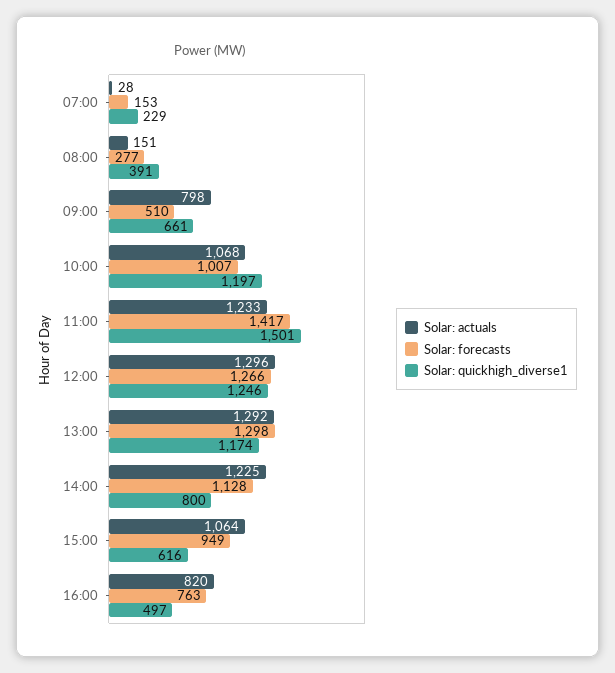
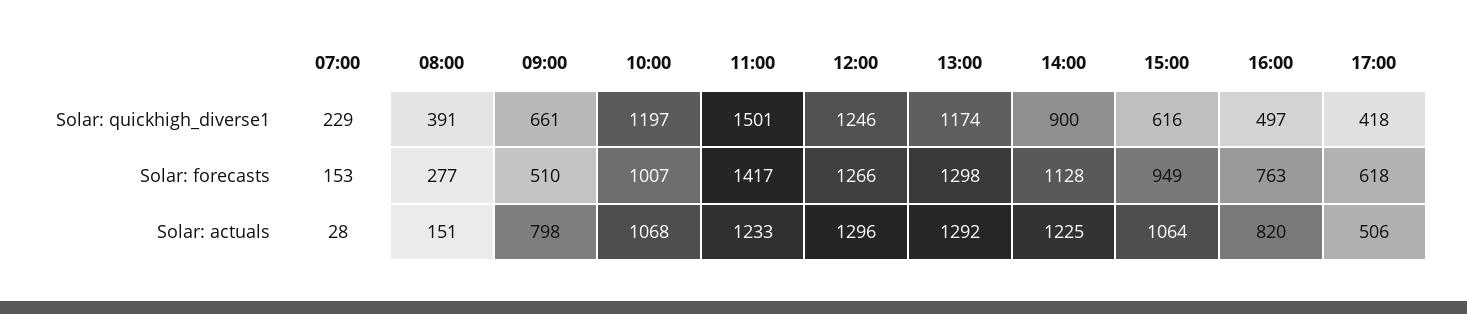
Solar: quickhigh_diverse1, 14:00: 800 -> 900
Solar: quickhigh_diverse1, 17:00: none -> 418
Solar: forecasts, 17:00: none -> 618
Solar: actuals, 17:00: none -> 506

